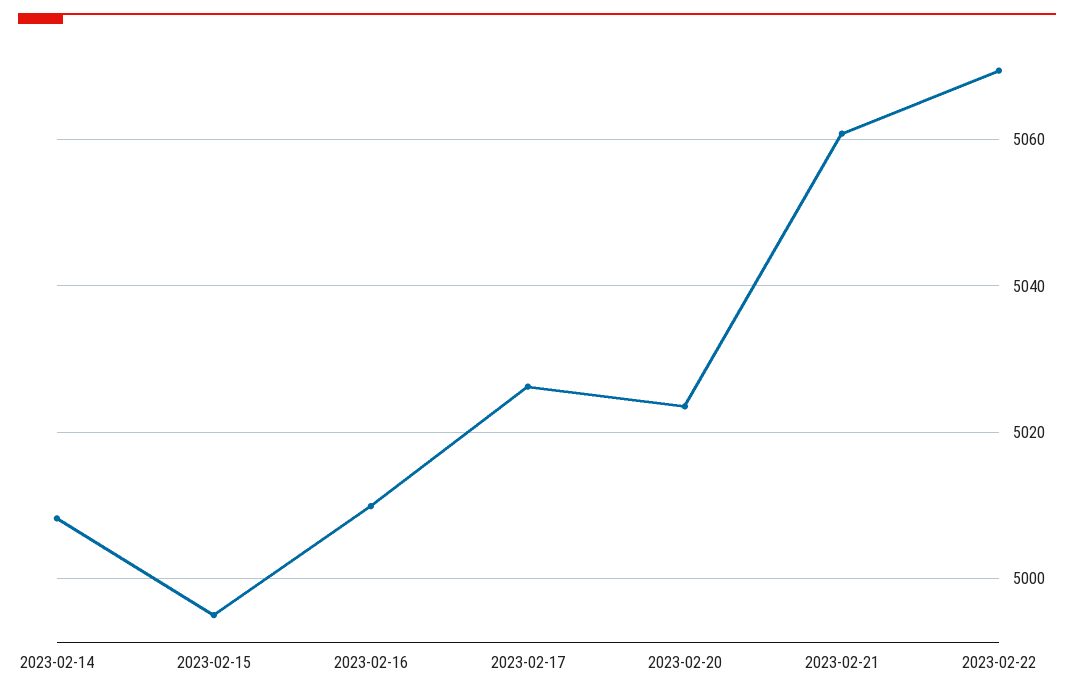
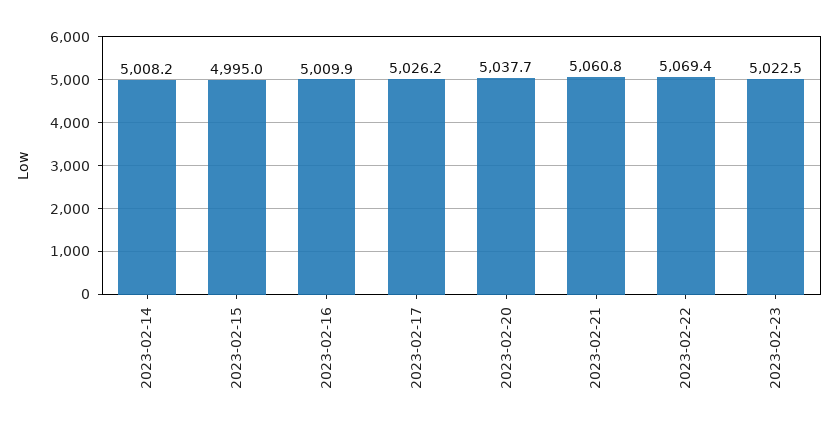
2023-02-20: 5024 -> 5037.7
2023-02-23: none -> 5022.5

